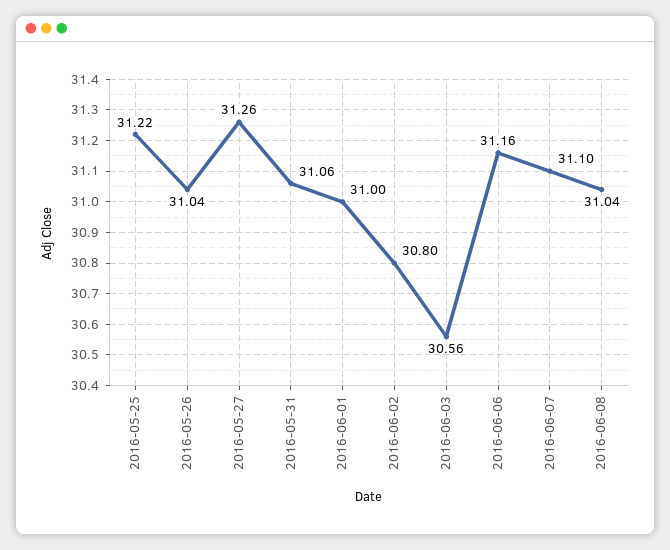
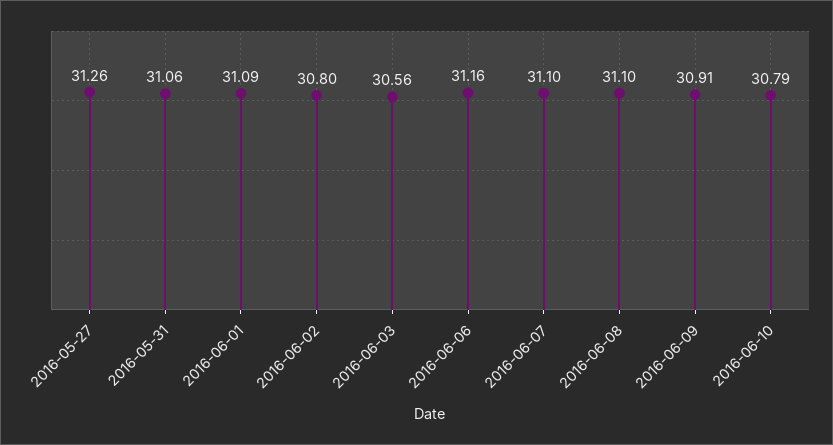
2016-05-25: 31.22 -> none
2016-05-26: 31.04 -> none
2016-06-01: 31 -> 31.09
2016-06-08: 31.04 -> 31.1
2016-06-09: none -> 30.91
2016-06-10: none -> 30.79

